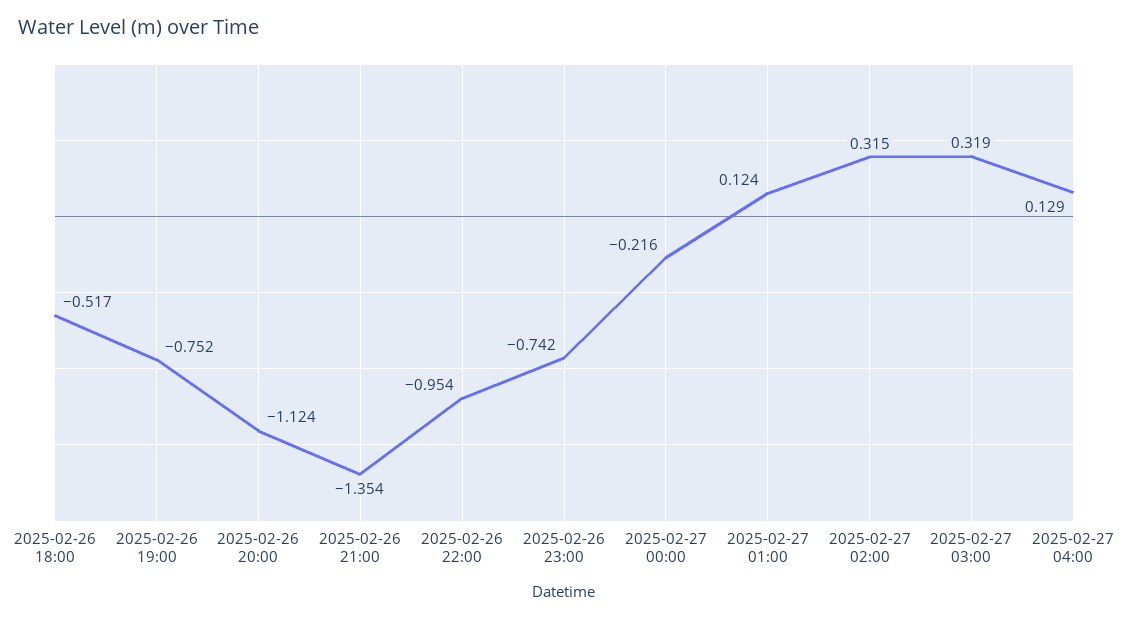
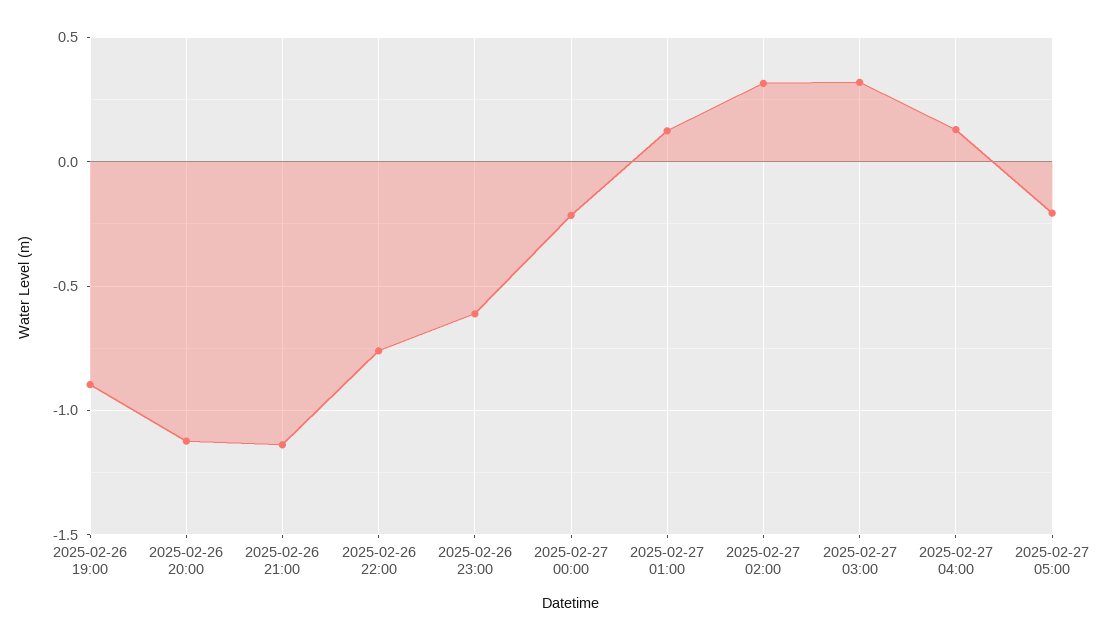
2025-02-26 18:00: -0.517 -> none
2025-02-26 19:00: -0.752 -> -0.9
2025-02-26 21:00: -1.354 -> -1.15
2025-02-26 22:00: -0.954 -> -0.75
2025-02-26 23:00: -0.742 -> -0.6
2025-02-27 05:00: none -> -0.2

